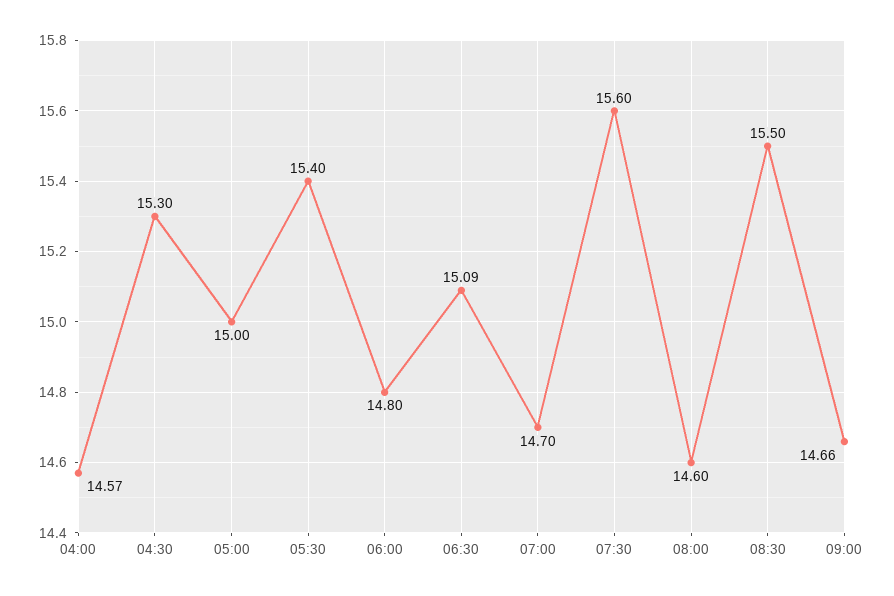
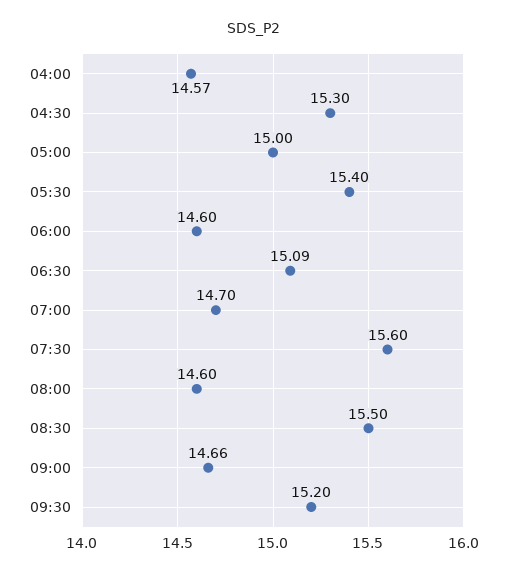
06:00: 14.8 -> 14.6
09:30: none -> 15.2

